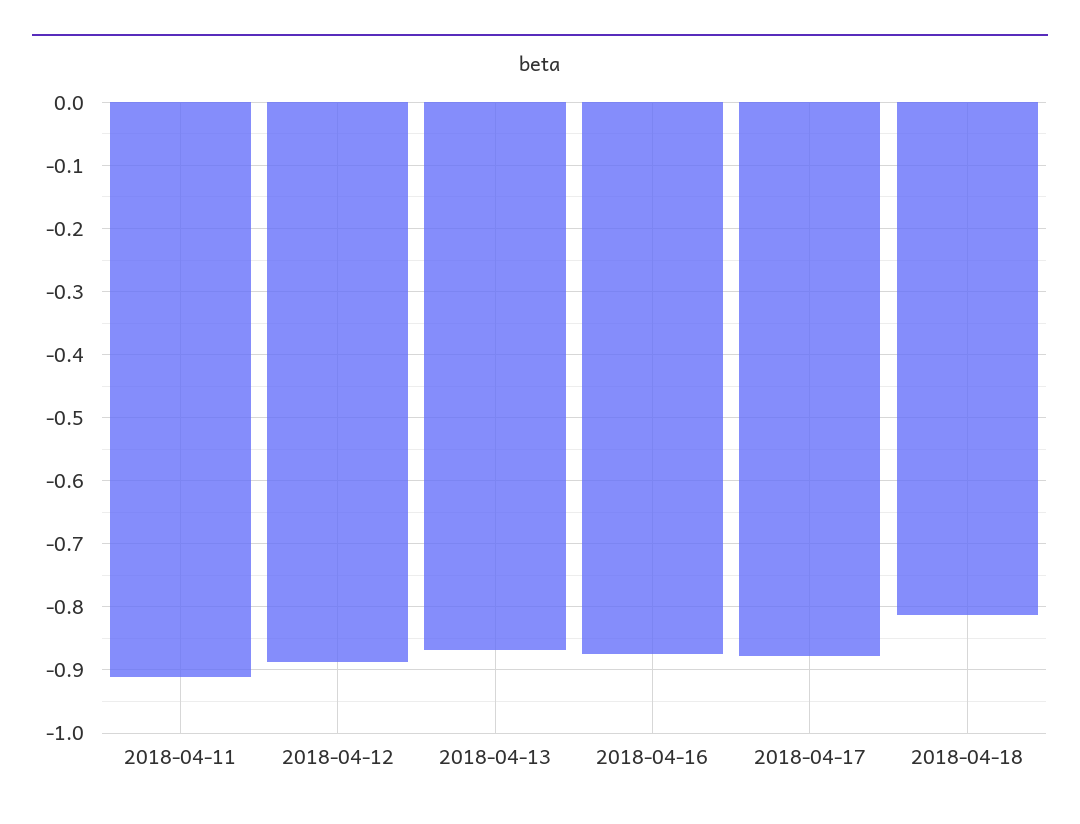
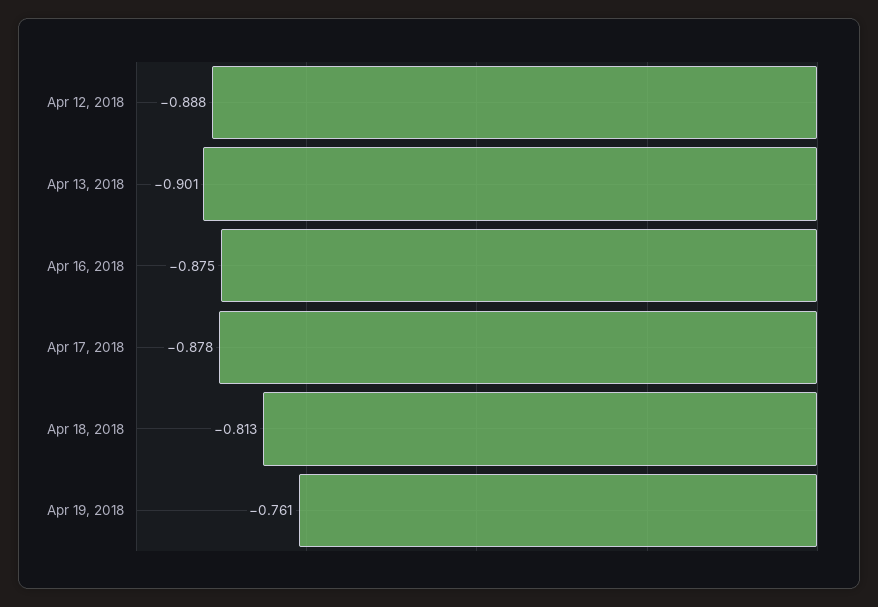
2018-04-11: -0.91 -> none
2018-04-13: -0.87 -> -0.901
Apr 19, 2018: none -> -0.761

